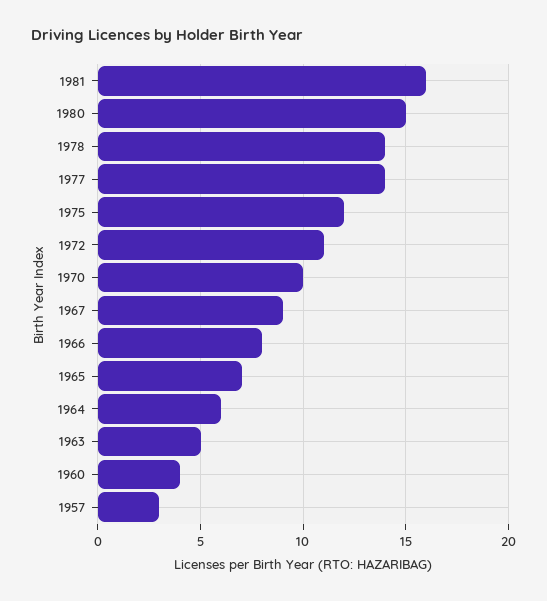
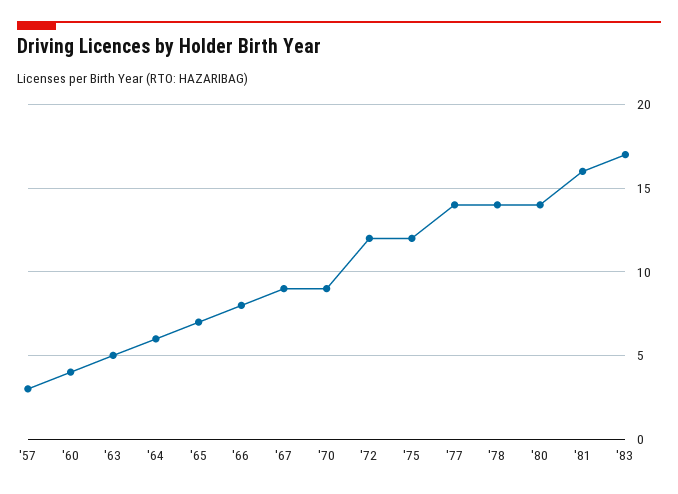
1980: 15 -> 14
1972: 11 -> 12
1970: 10 -> 9
'83: none -> 17

